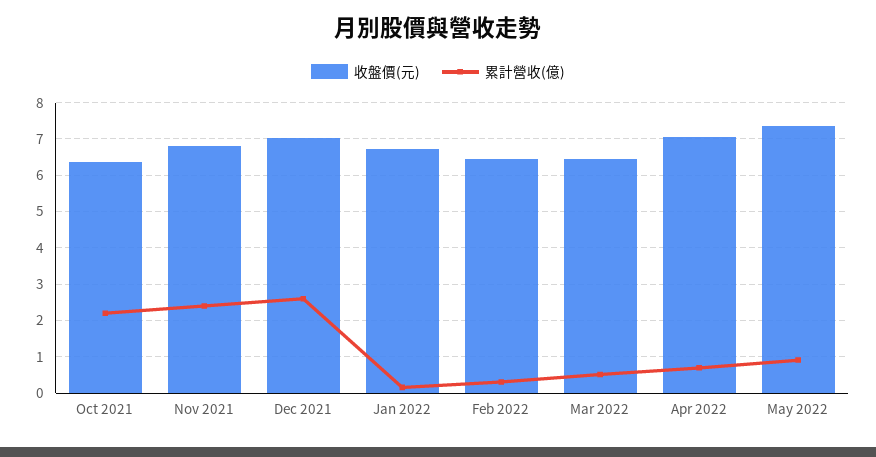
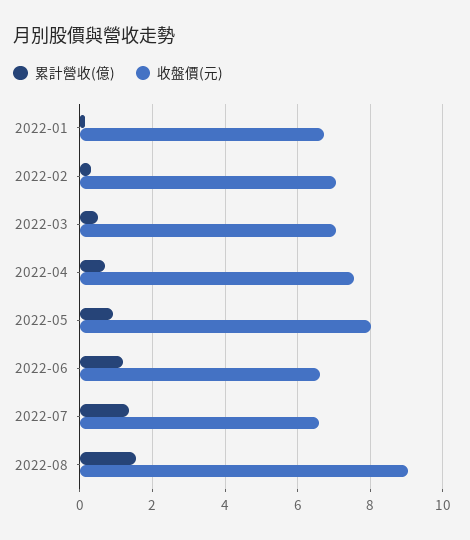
收盤價(元), Oct 2021: 6.4 -> none
累計營收(億), Oct 2021: 2.2 -> none
收盤價(元), Nov 2021: 6.8 -> none
累計營收(億), Nov 2021: 2.4 -> none
收盤價(元), Dec 2021: 7 -> none
累計營收(億), Dec 2021: 2.6 -> none
收盤價(元), Feb 2022: 6.4 -> 7
收盤價(元), Mar 2022: 6.4 -> 7
收盤價(元), Apr 2022: 7 -> 7.6
收盤價(元), May 2022: 7.4 -> 8
累計營收(億), 2022-06: none -> 1.2
收盤價(元), 2022-06: none -> 6.6
累計營收(億), 2022-07: none -> 1.4
收盤價(元), 2022-07: none -> 6.6
累計營收(億), 2022-08: none -> 1.6
收盤價(元), 2022-08: none -> 9

